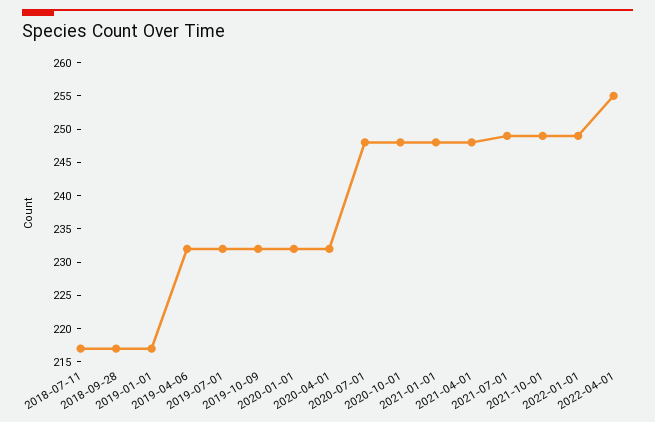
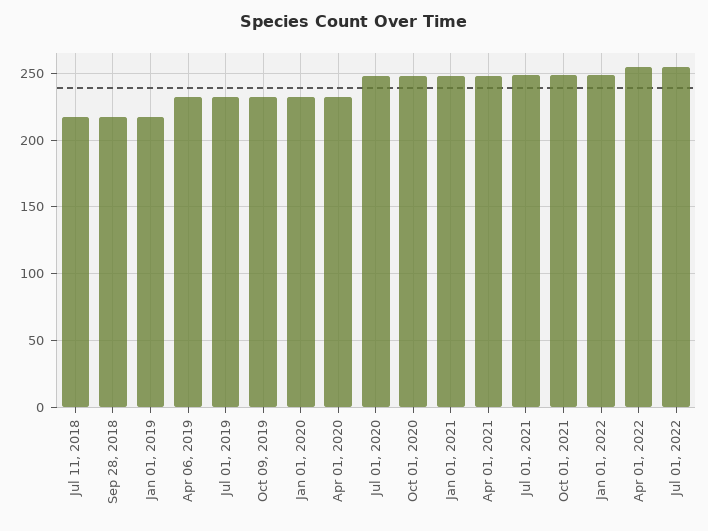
Jul 01, 2022: none -> 255

